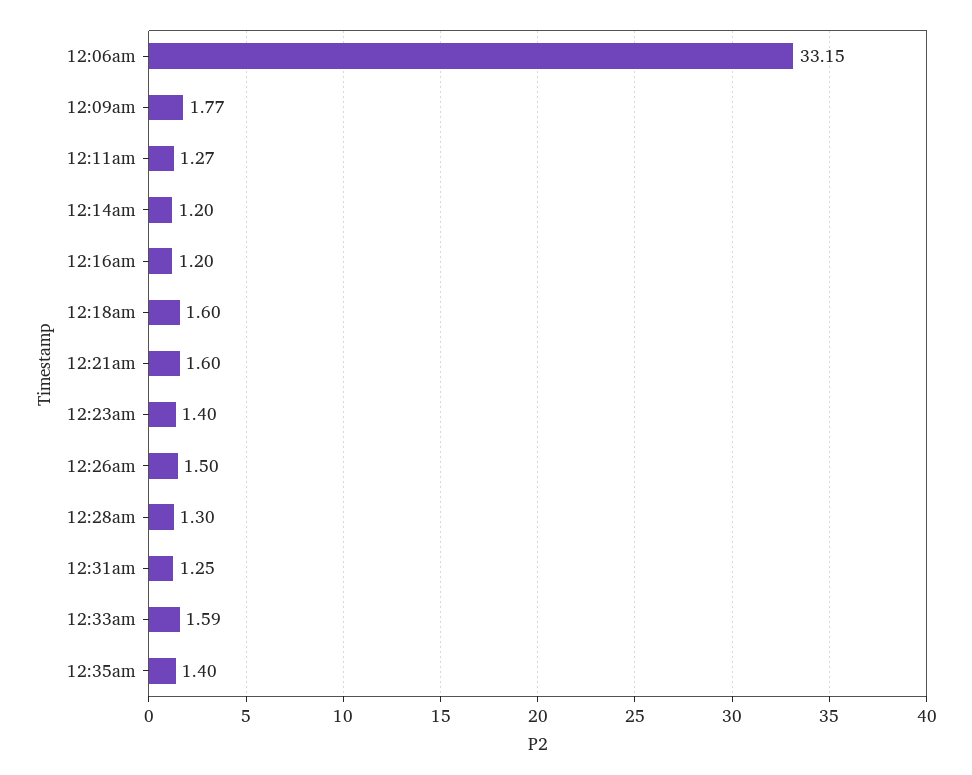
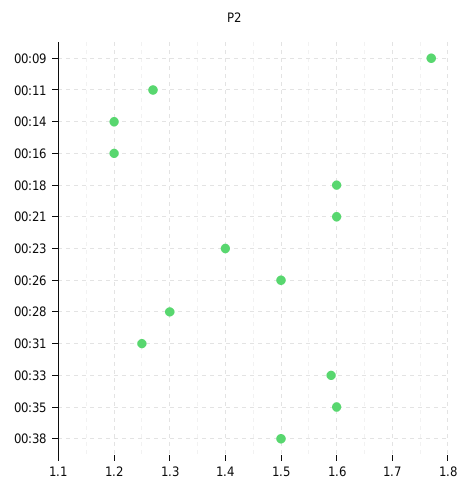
12:06am: 33.15 -> none
12:35am: 1.4 -> 1.6
00:38: none -> 1.5

